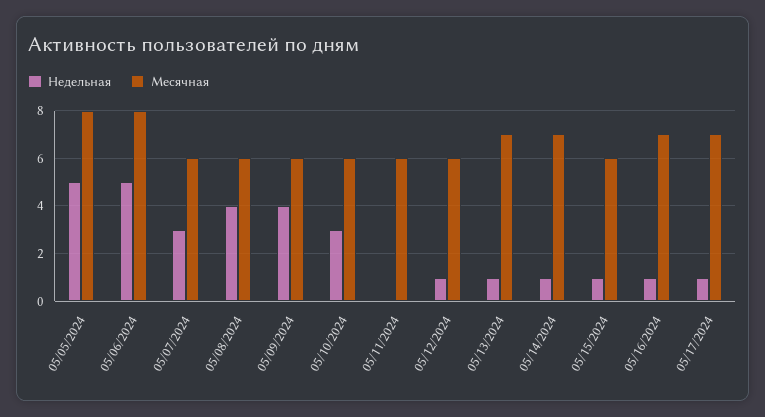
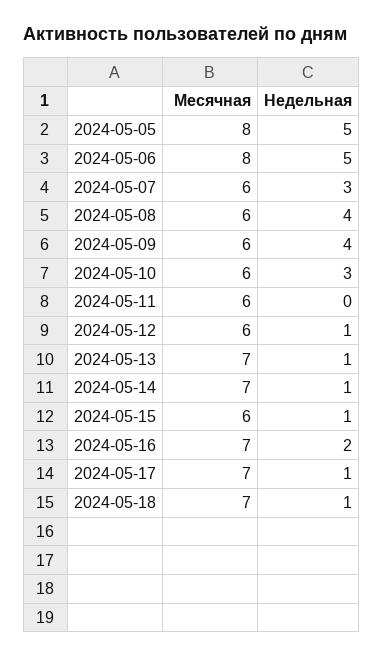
Недельная, 05/16/2024: 1 -> 2
Месячная, 2024-05-18: none -> 7
Недельная, 2024-05-18: none -> 1

